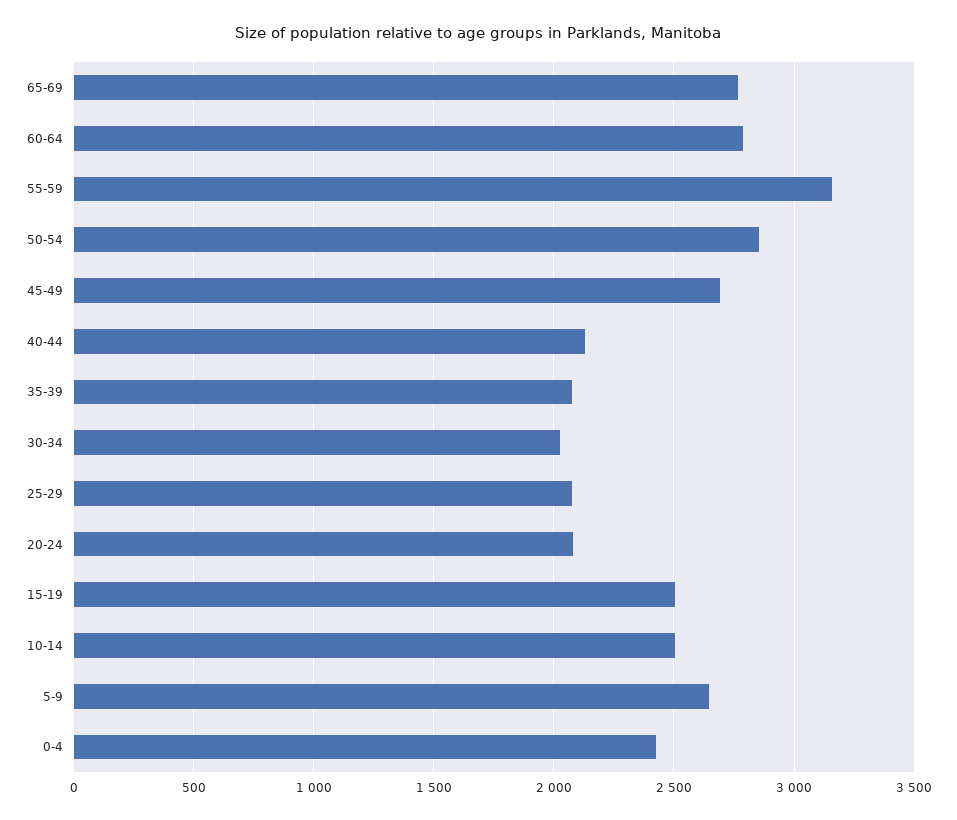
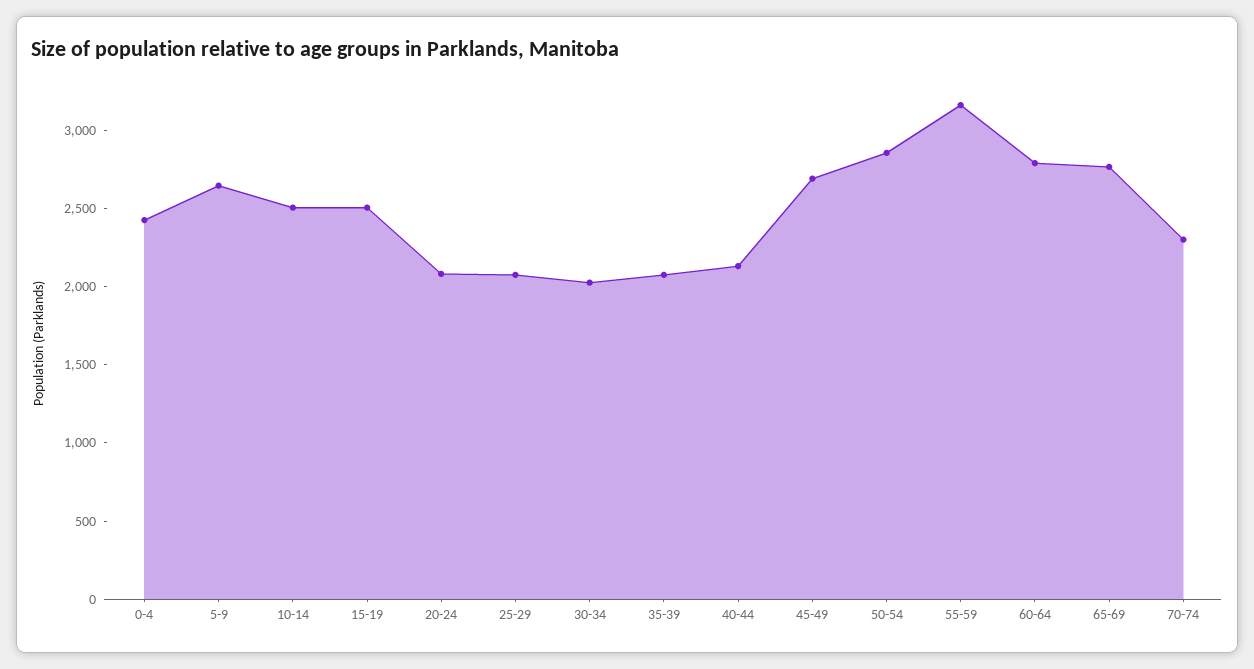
70-74: none -> 2300

